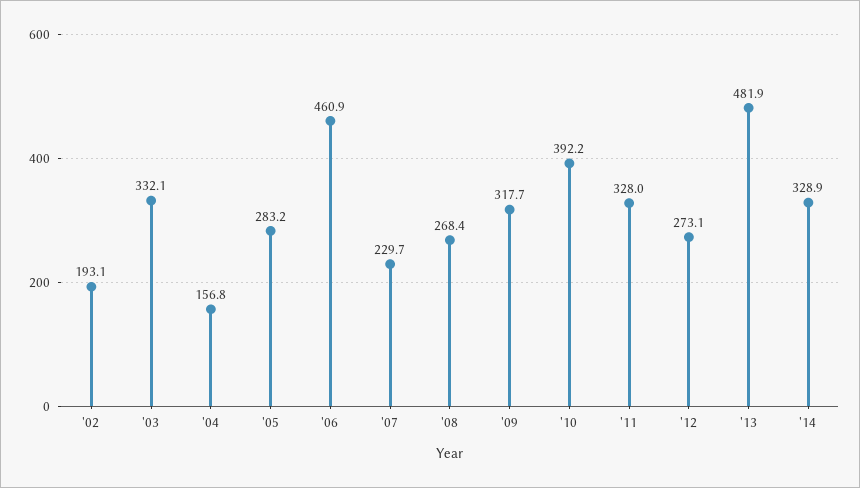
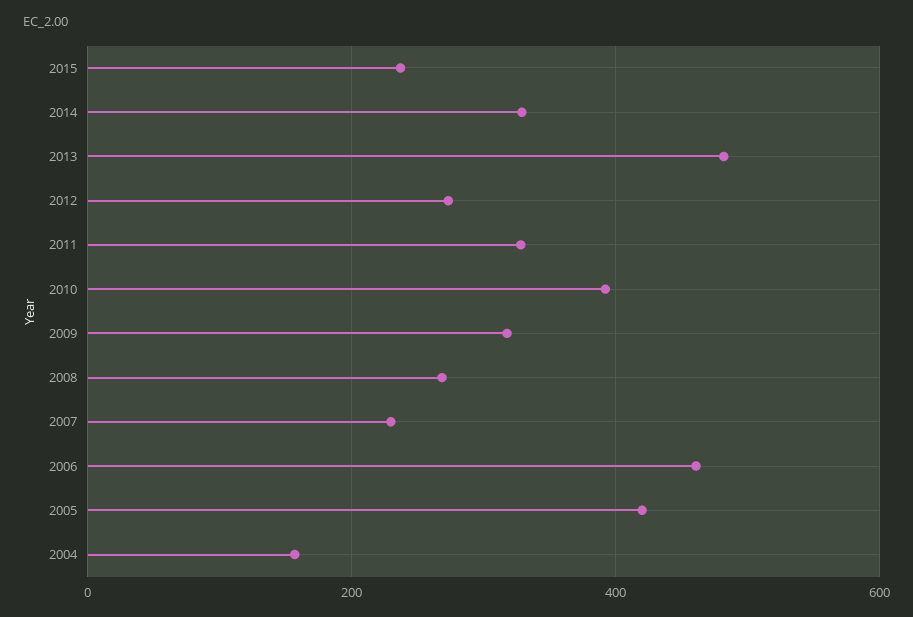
'02: 193.1 -> none
'03: 332.1 -> none
'05: 283.2 -> 420
2015: none -> 240

